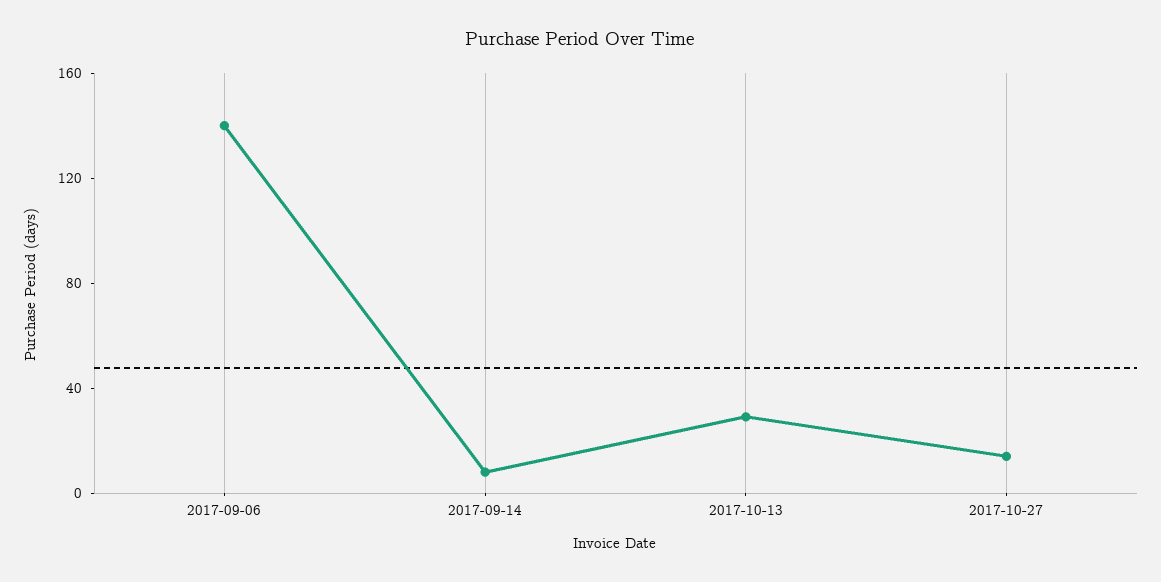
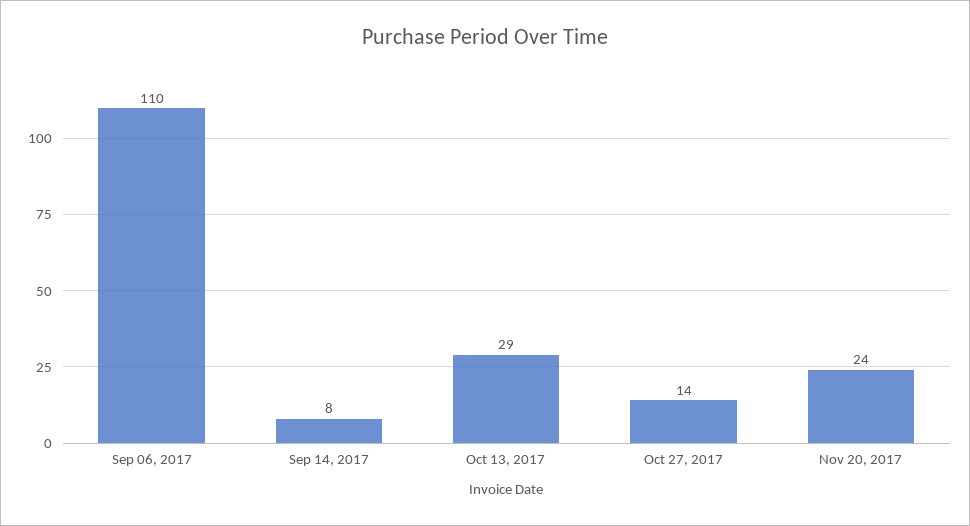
2017-09-06: 140 -> 110
Nov 20, 2017: none -> 24

